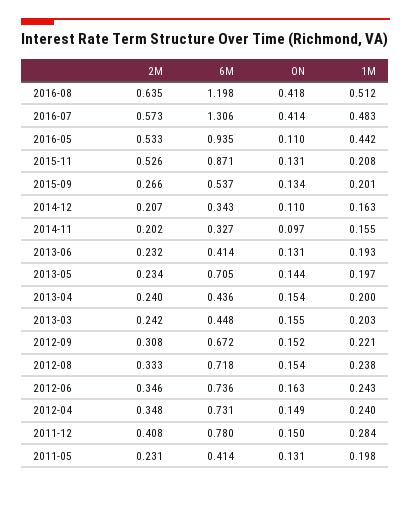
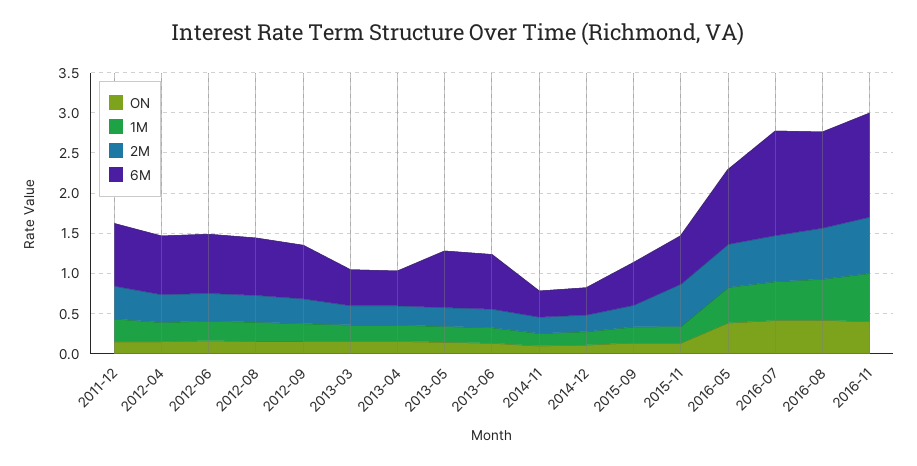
ON, 2016-05: 0.11 -> 0.4
6M, 2015-11: 0.871 -> 0.6
6M, 2013-06: 0.414 -> 0.7
2M, 2011-05: 0.231 -> none
6M, 2011-05: 0.414 -> none
ON, 2011-05: 0.131 -> none
1M, 2011-05: 0.198 -> none
ON, 2016-11: none -> 0.4
1M, 2016-11: none -> 0.6
2M, 2016-11: none -> 0.7
6M, 2016-11: none -> 1.3

